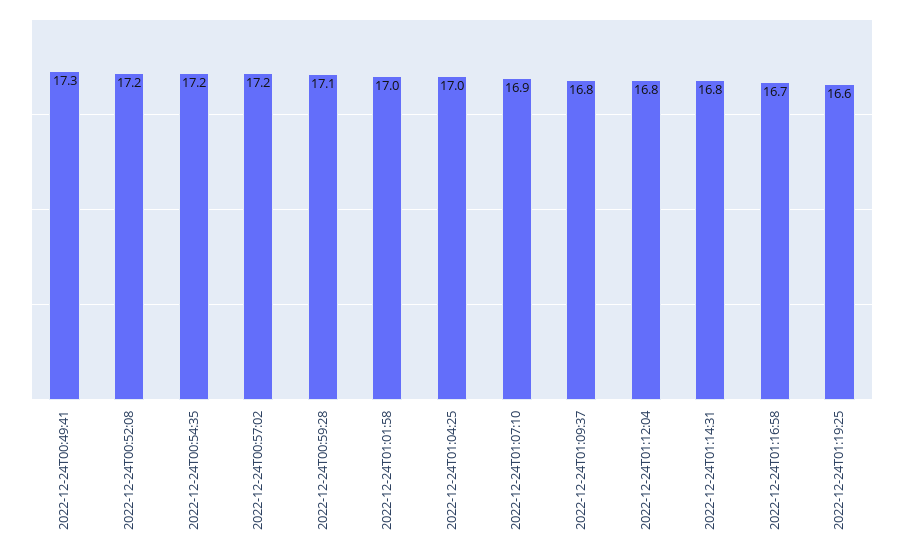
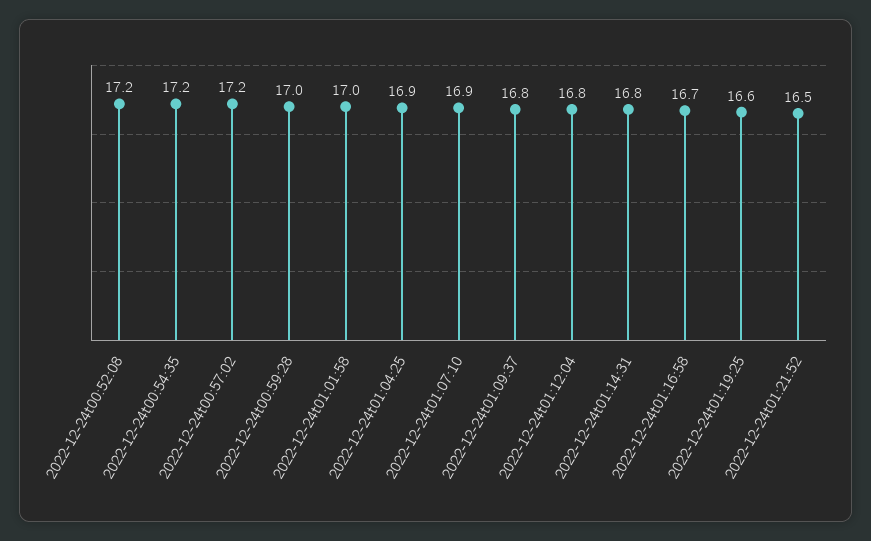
2022-12-24T00:49:41: 17.3 -> none
2022-12-24T00:59:28: 17.1 -> 17
2022-12-24T01:04:25: 17 -> 16.9
2022-12-24t01:21:52: none -> 16.5

